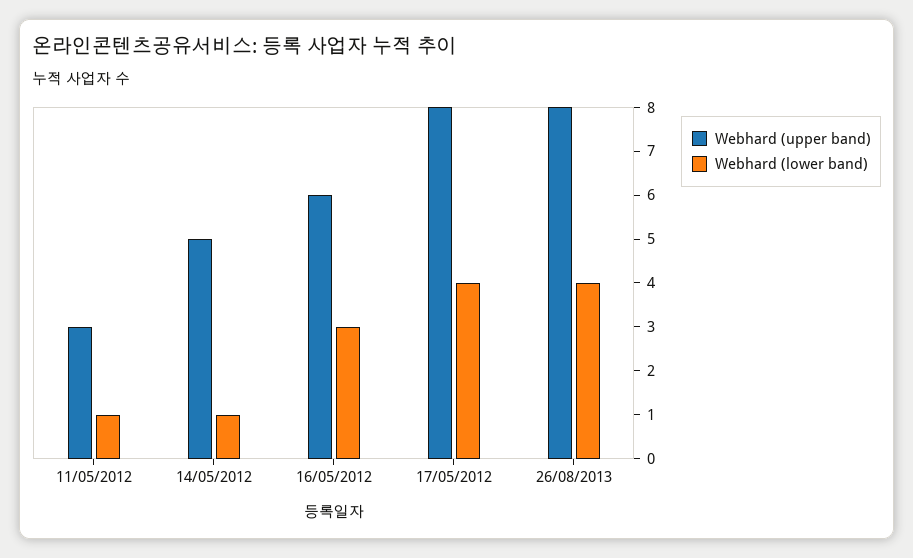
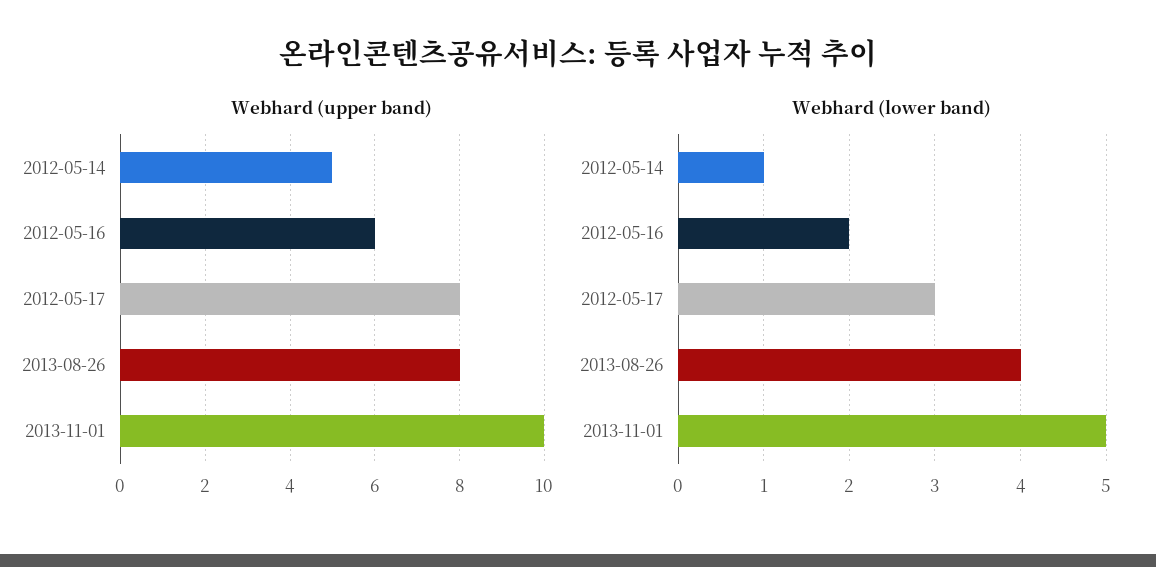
Webhard (upper band), 11/05/2012: 3 -> none
Webhard (lower band), 11/05/2012: 1 -> none
Webhard (lower band), 16/05/2012: 3 -> 2
Webhard (lower band), 17/05/2012: 4 -> 3
Webhard (upper band), 2013-11-01: none -> 10
Webhard (lower band), 2013-11-01: none -> 5

